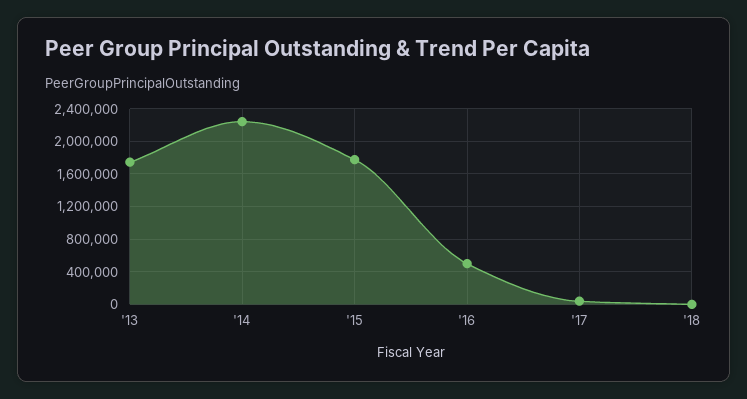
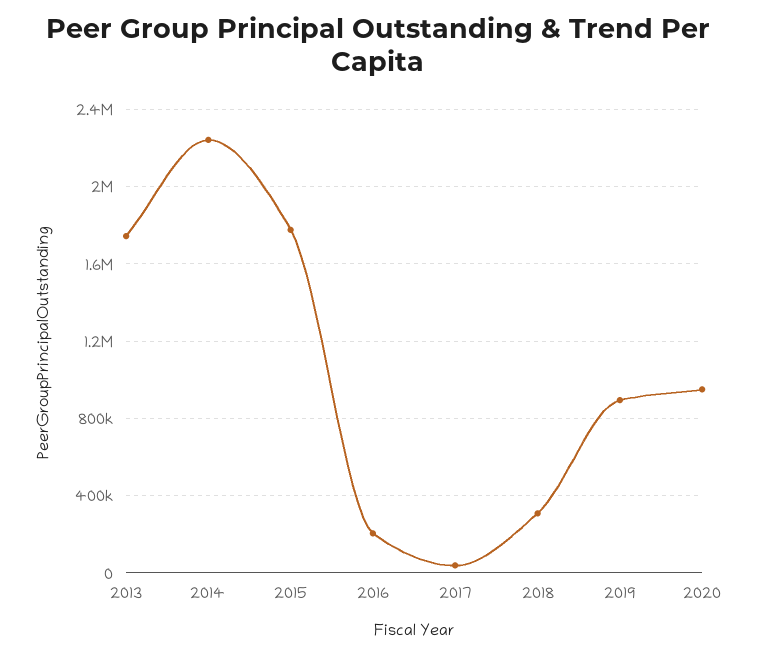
'16: 500000 -> 200000
'18: 0 -> 300000
2019: none -> 900000
2020: none -> 950000

